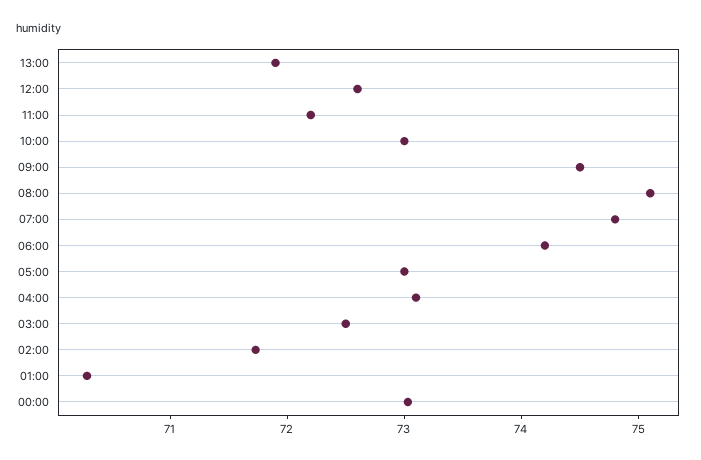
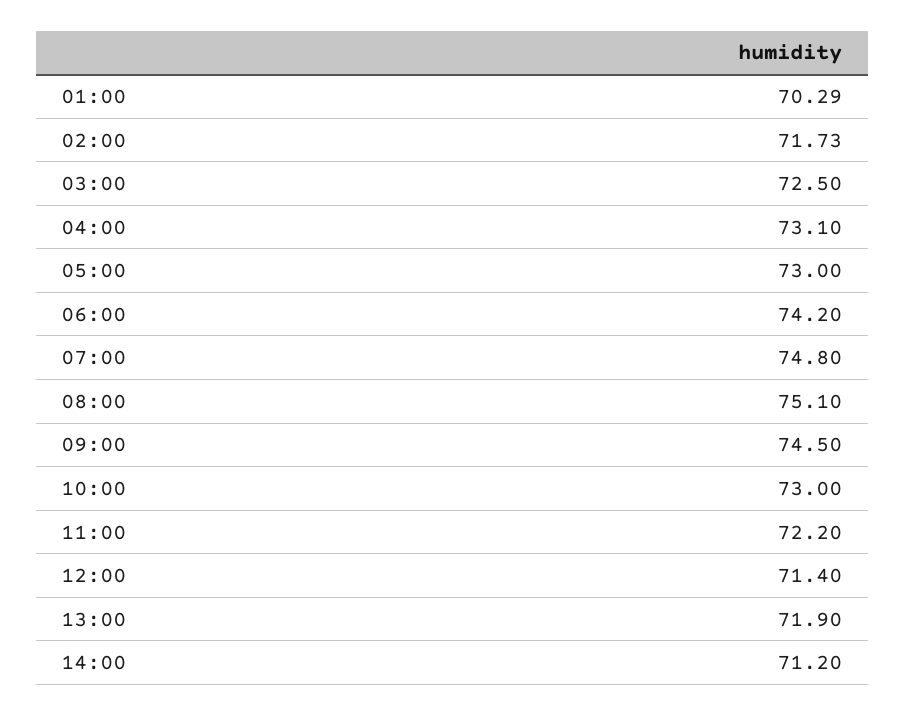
12:00: 72.6 -> 71.4
00:00: 73 -> none
14:00: none -> 71.2

